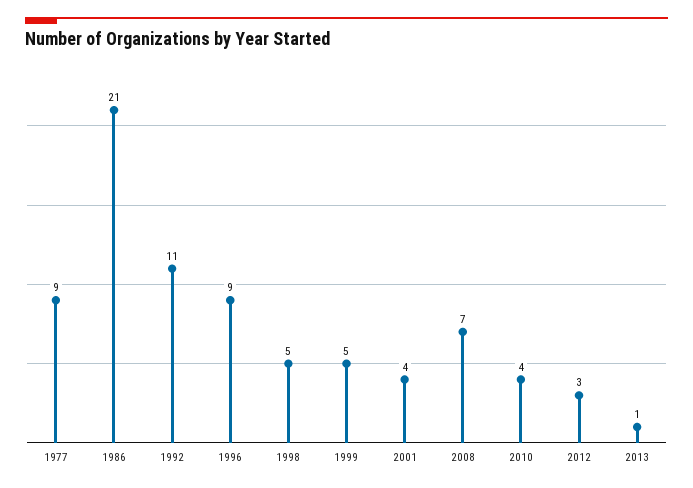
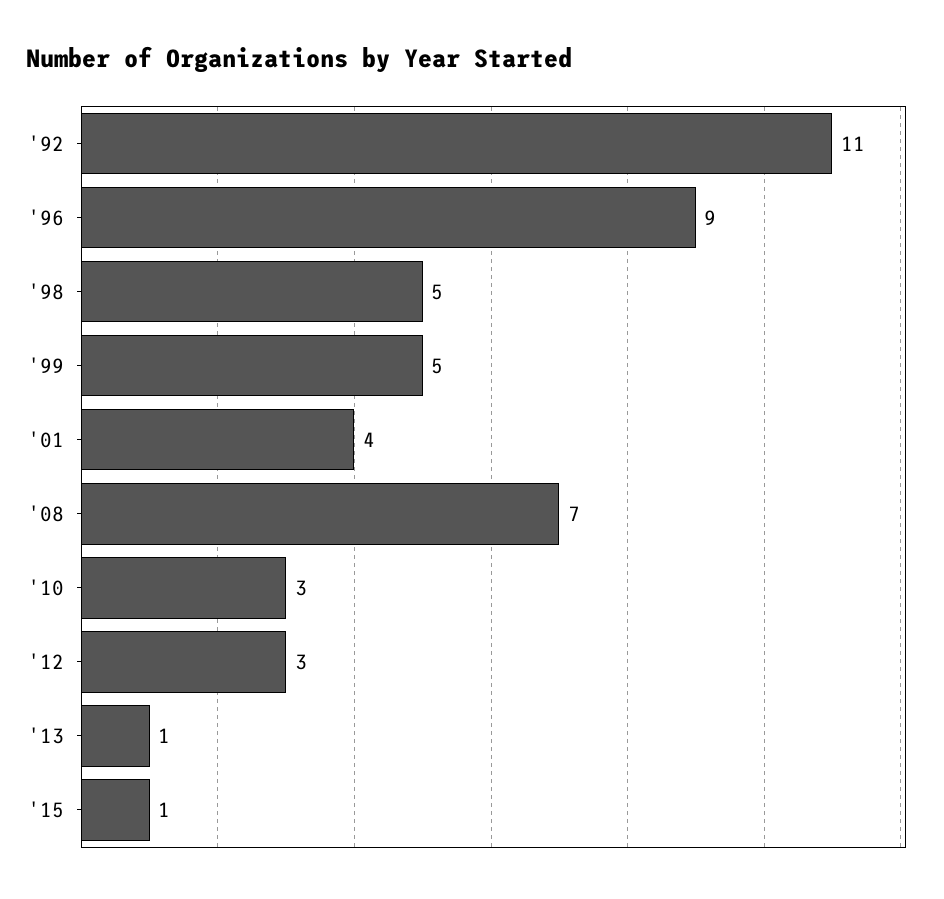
1977: 9 -> none
1986: 21 -> none
2010: 4 -> 3
'15: none -> 1

